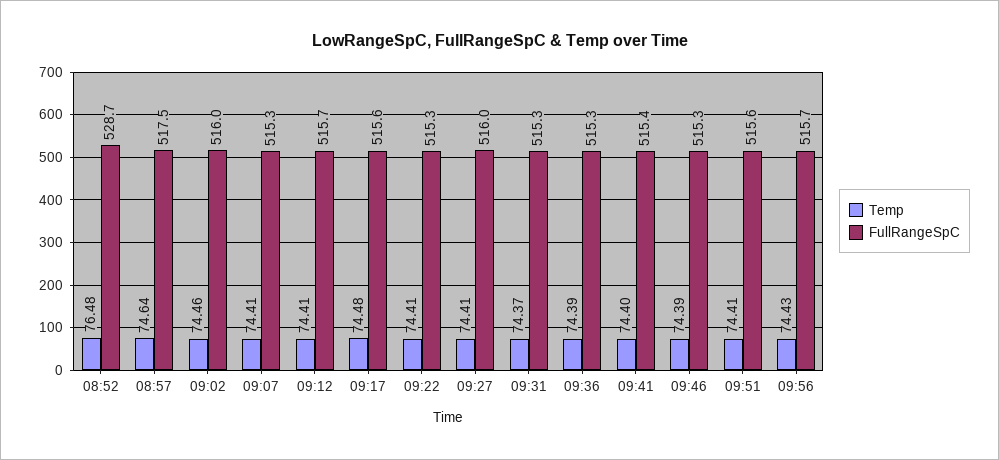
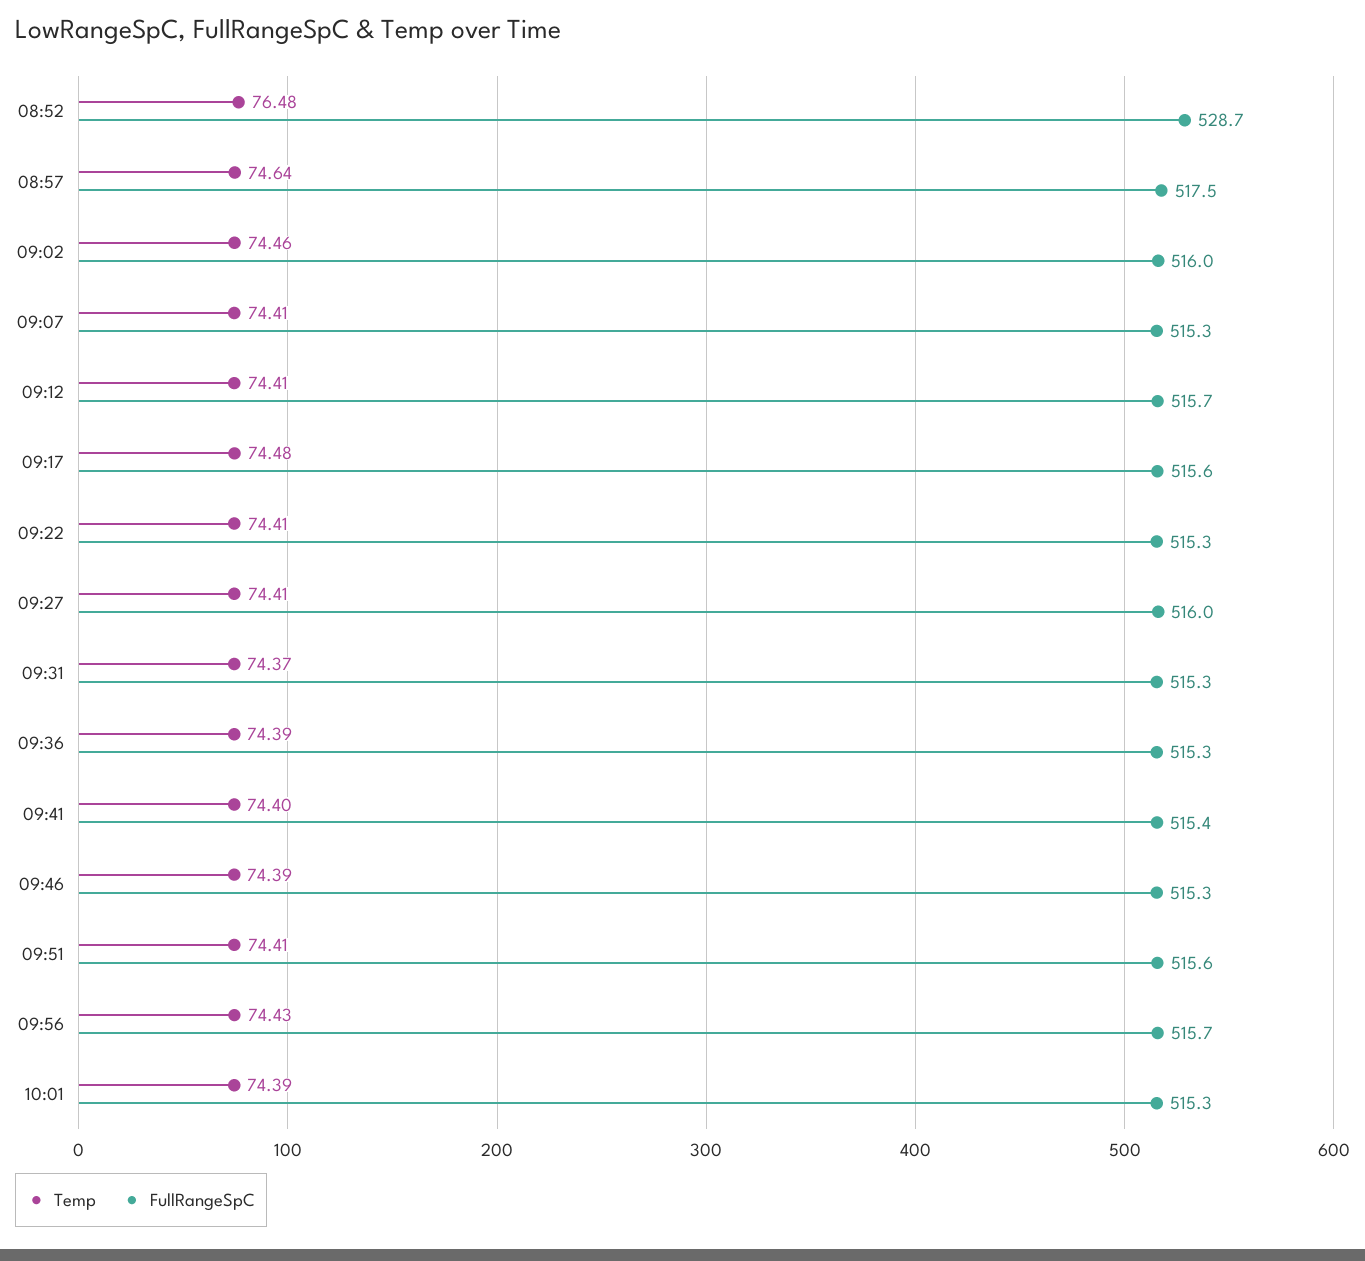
Temp, 10:01: none -> 74.39
FullRangeSpC, 10:01: none -> 515.3

